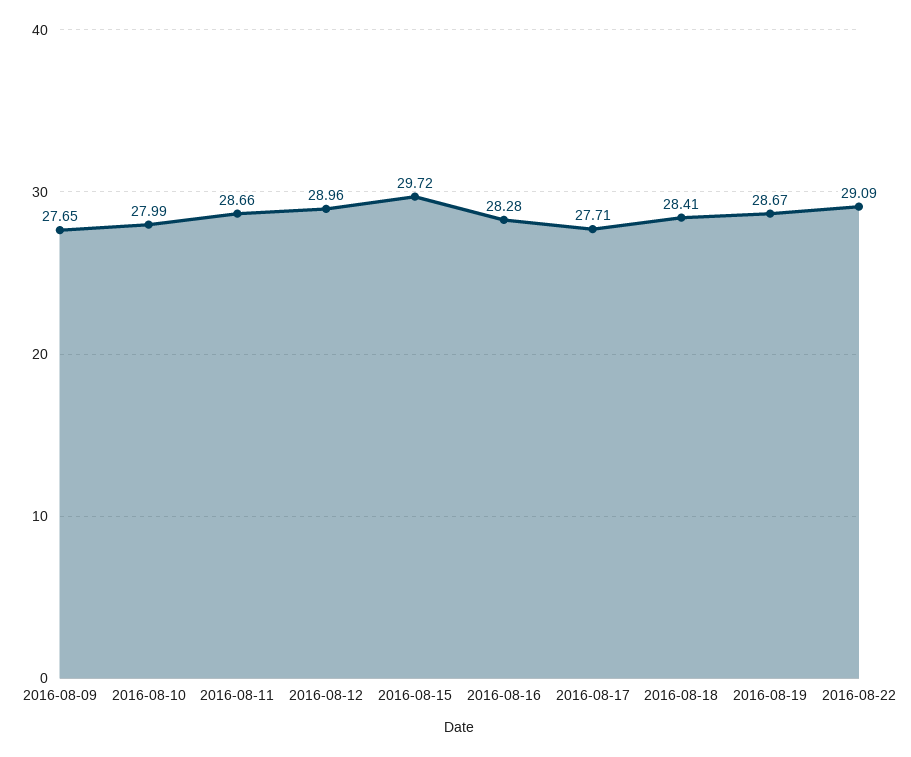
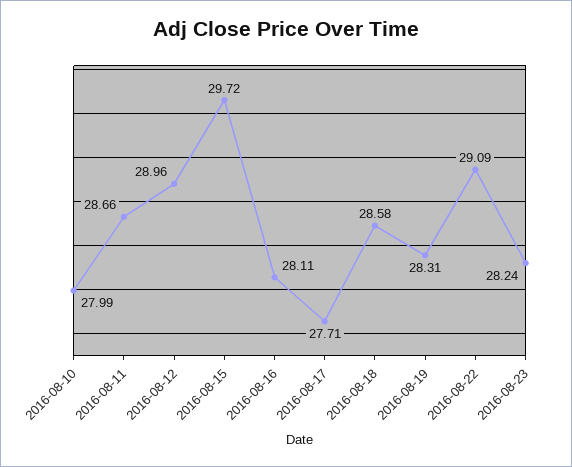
2016-08-09: 27.65 -> none
2016-08-16: 28.28 -> 28.11
2016-08-18: 28.41 -> 28.58
2016-08-19: 28.67 -> 28.31
2016-08-23: none -> 28.24

